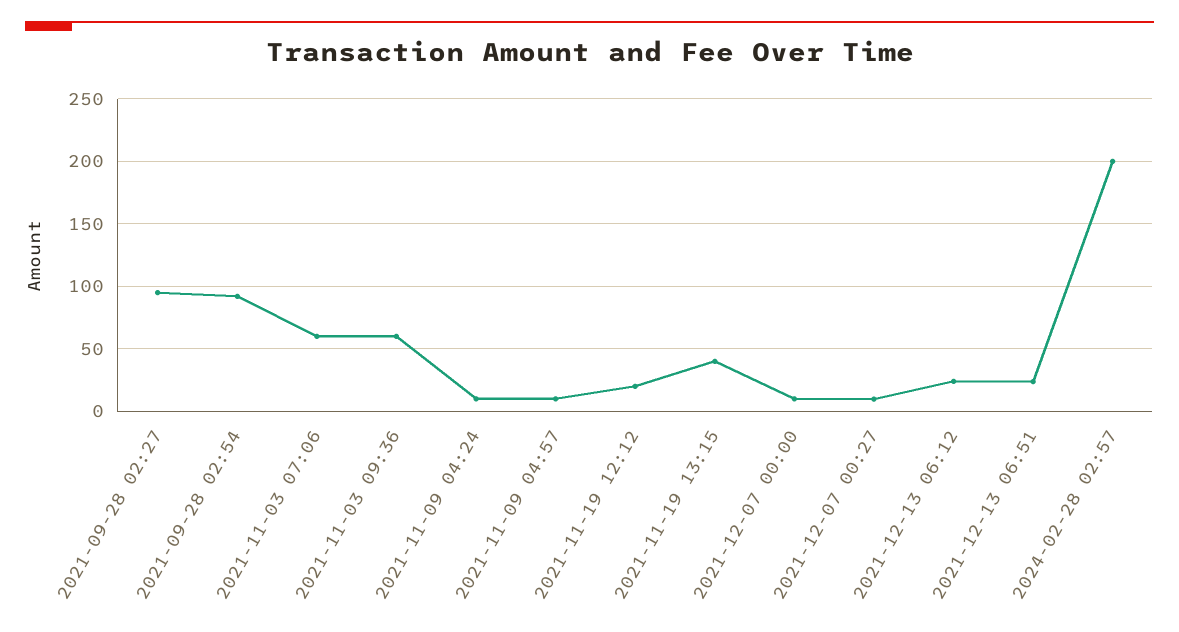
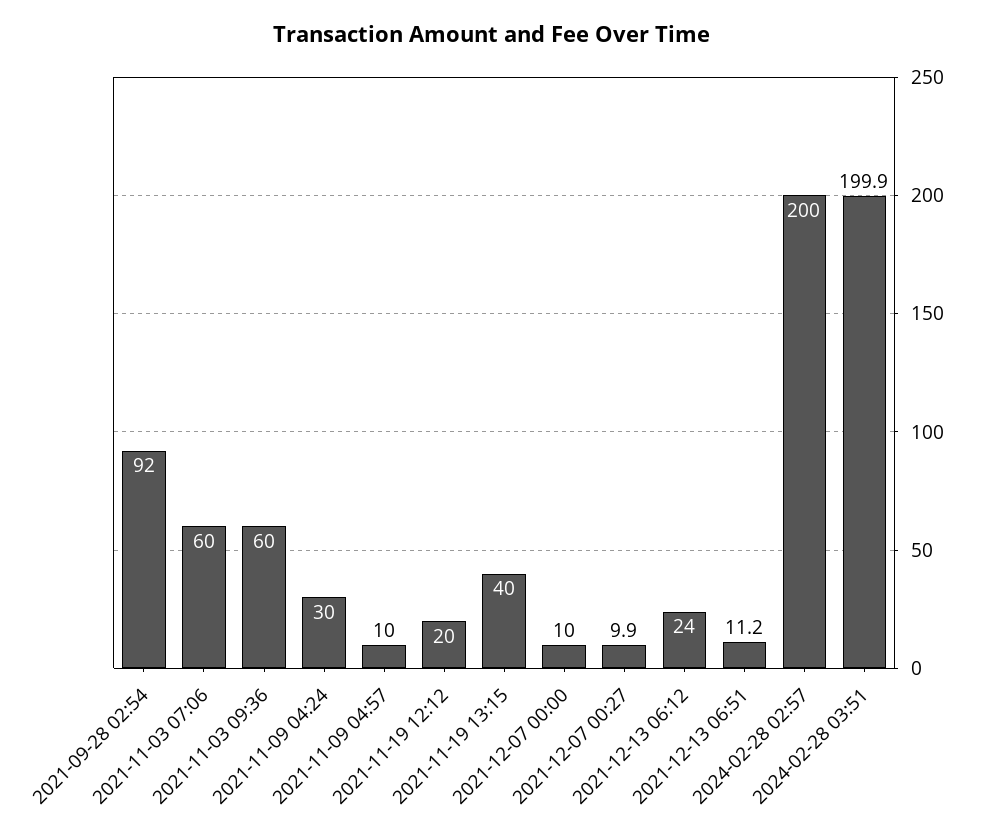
2021-09-28 02:27: 95 -> none
2021-11-09 04:24: 10 -> 30
2021-12-13 06:51: 25 -> 11.2
2024-02-28 03:51: none -> 199.9

